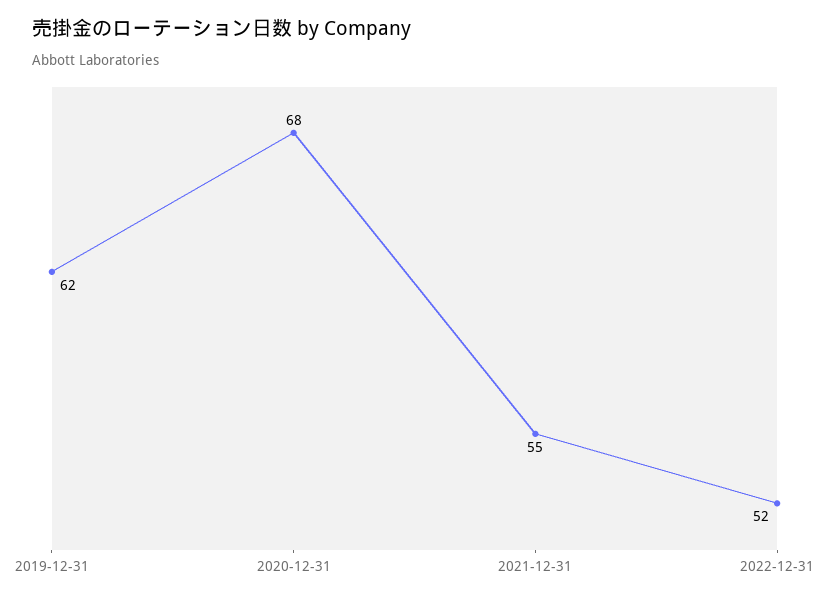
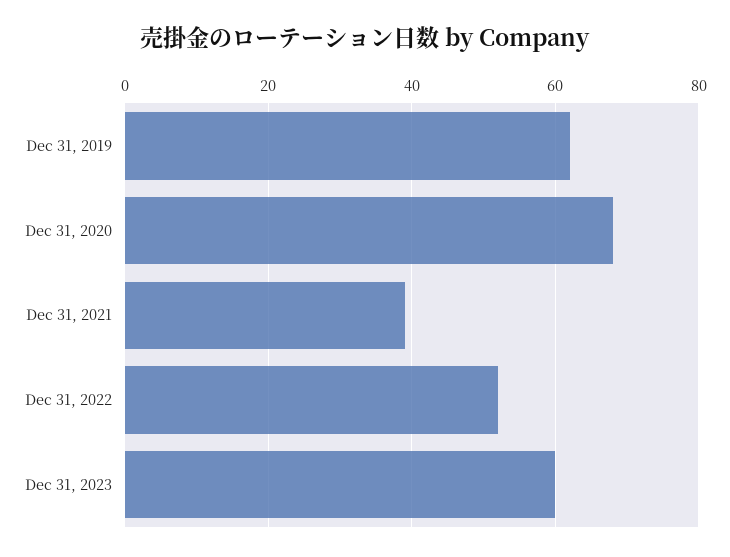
2021-12-31: 55 -> 40
Dec 31, 2023: none -> 60

